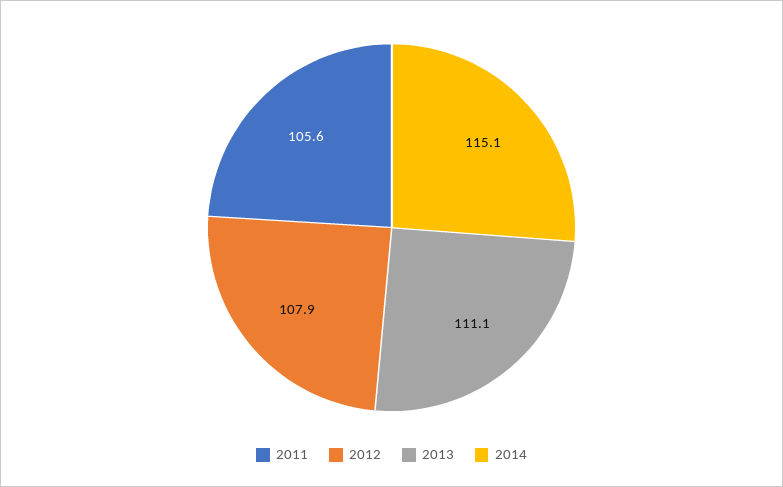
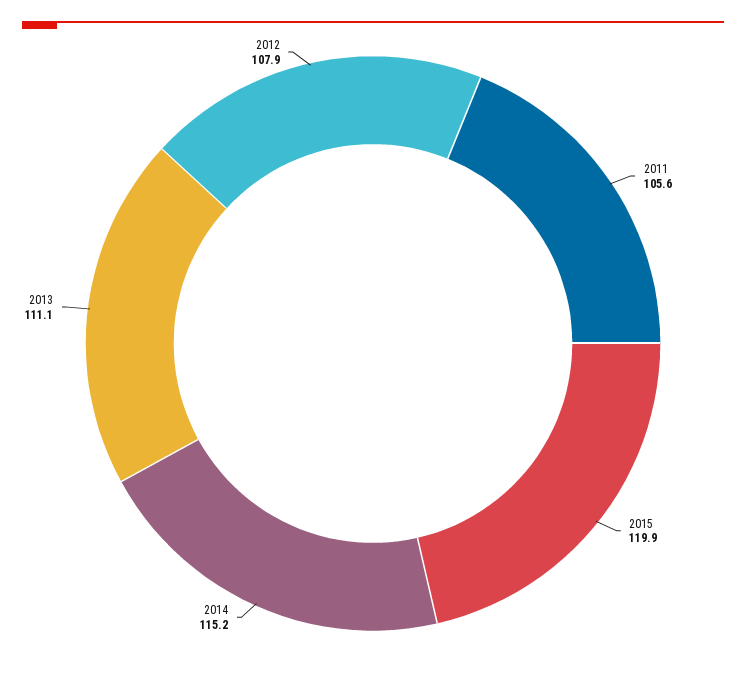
2014: 115.1 -> 115.2
2015: none -> 119.9

